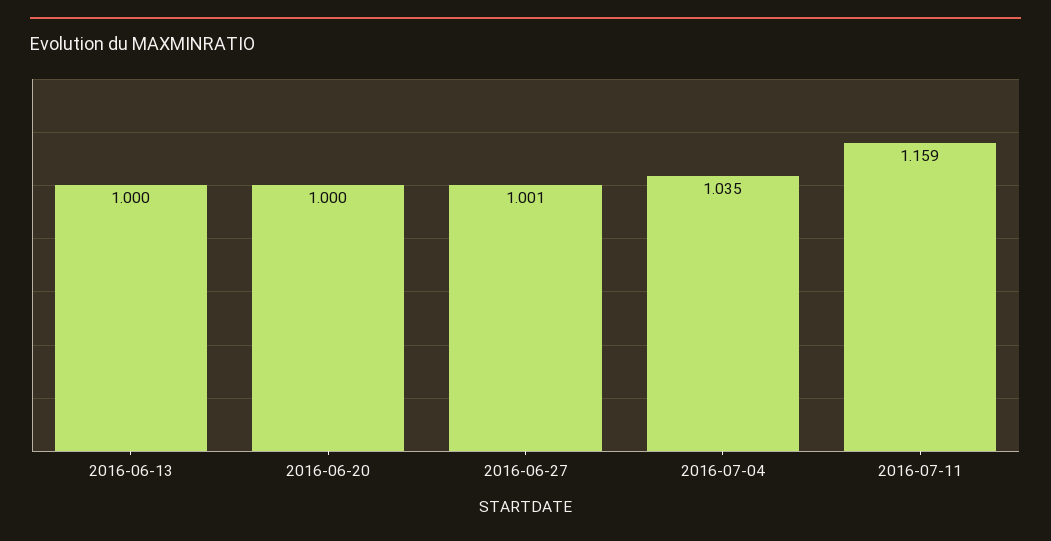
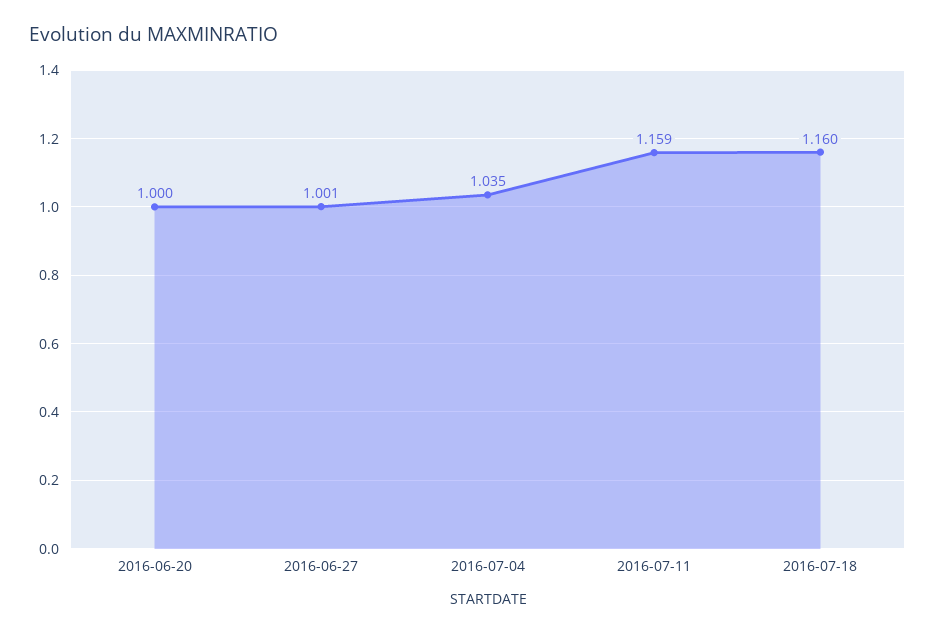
2016-06-13: 1 -> none
2016-07-18: none -> 1.16

